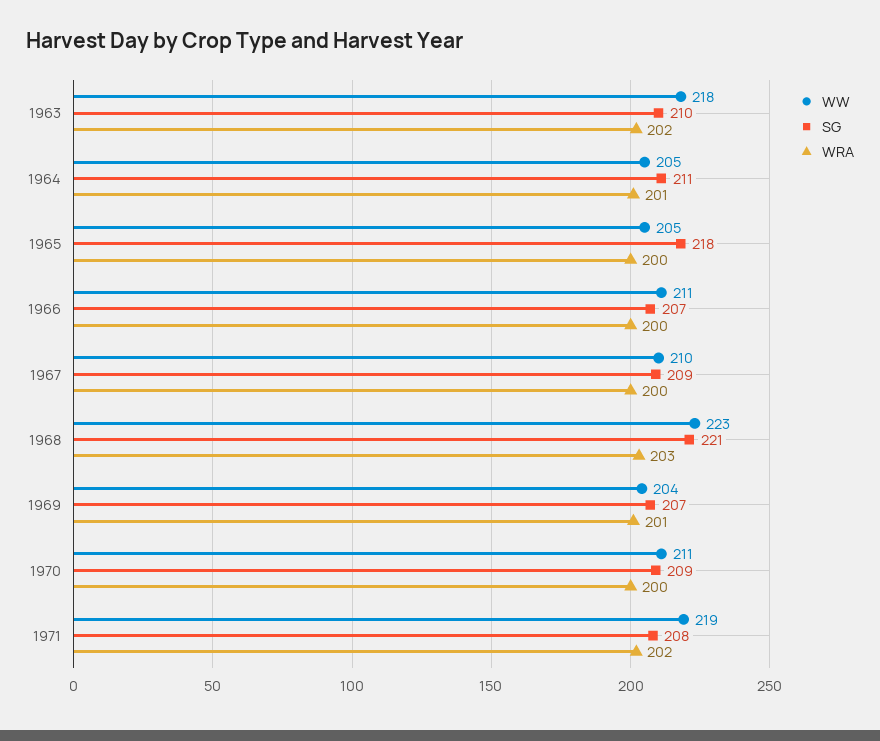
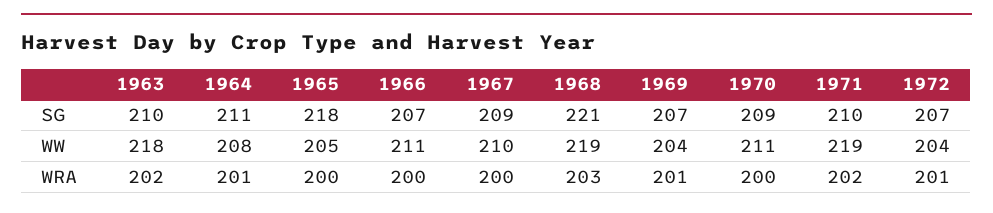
WW, 1964: 205 -> 208
WW, 1968: 223 -> 219
SG, 1971: 208 -> 210
SG, 1972: none -> 207
WW, 1972: none -> 204
WRA, 1972: none -> 201

